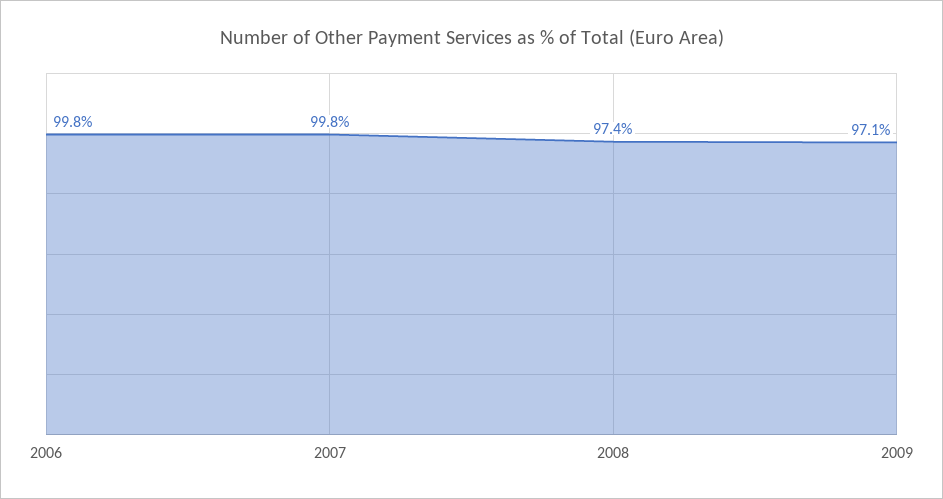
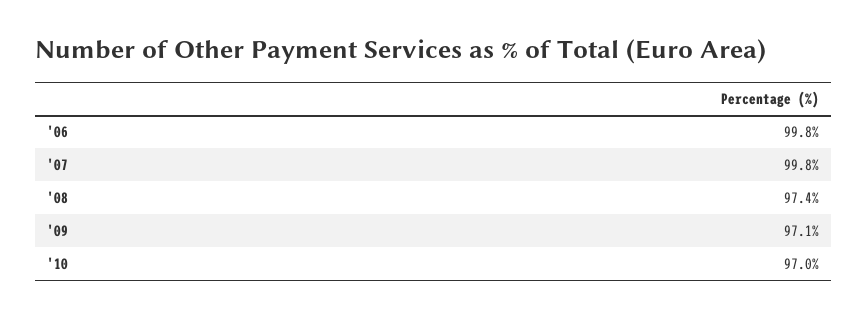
'10: none -> 97

